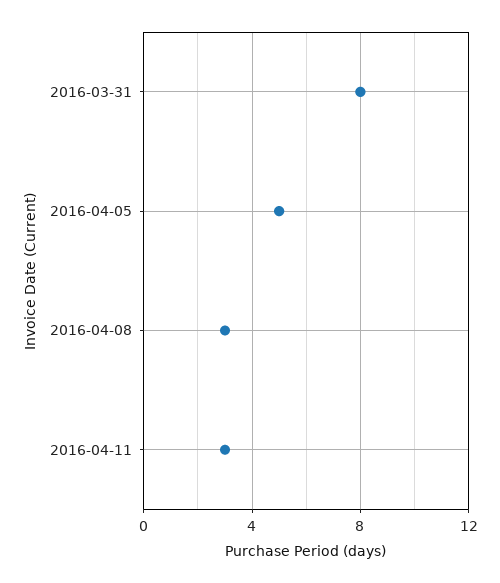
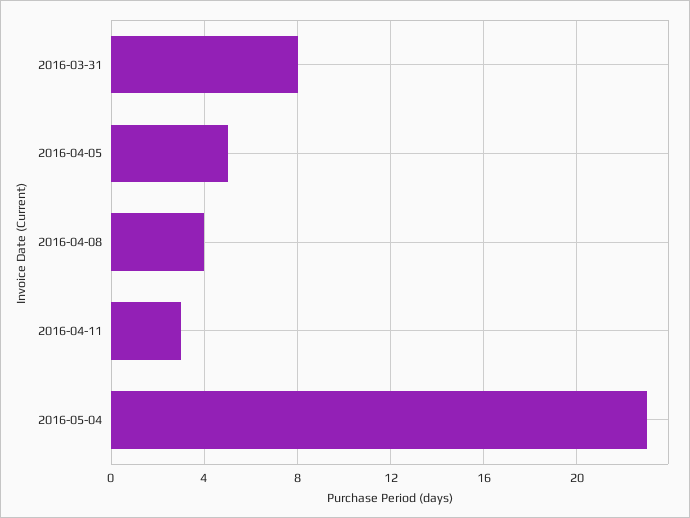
2016-04-08: 3 -> 4
2016-05-04: none -> 23

